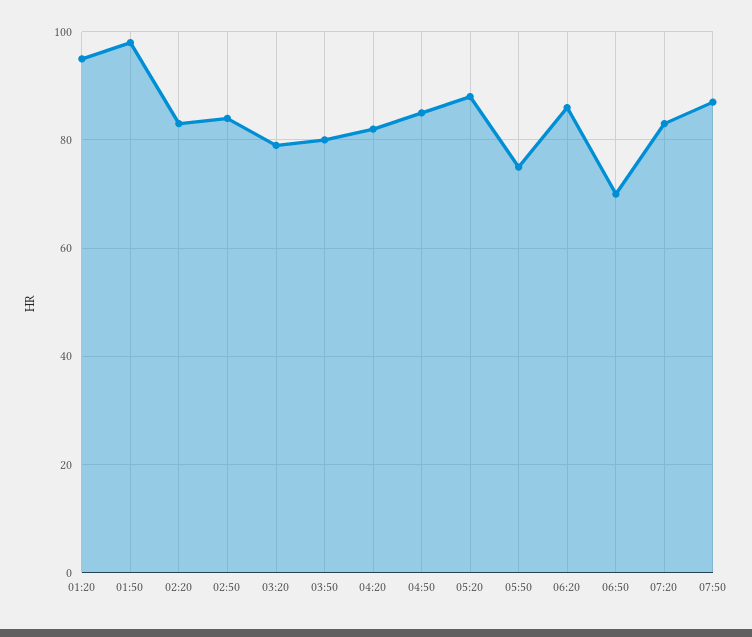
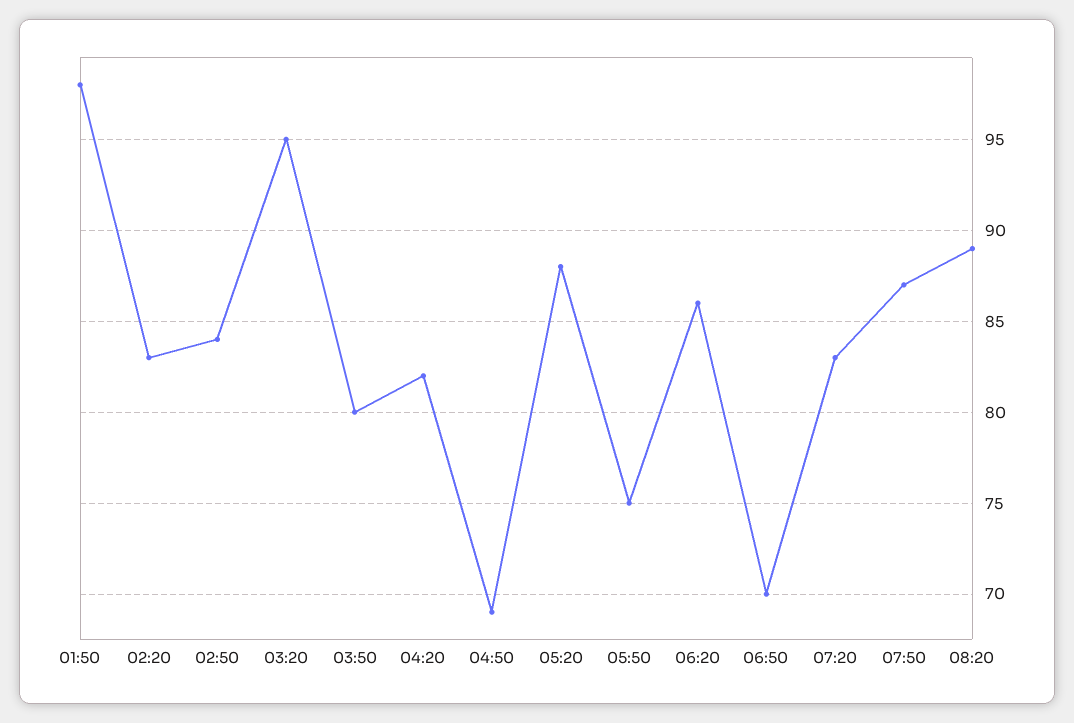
01:20: 95 -> none
03:20: 80 -> 95
04:50: 85 -> 69
08:20: none -> 89

